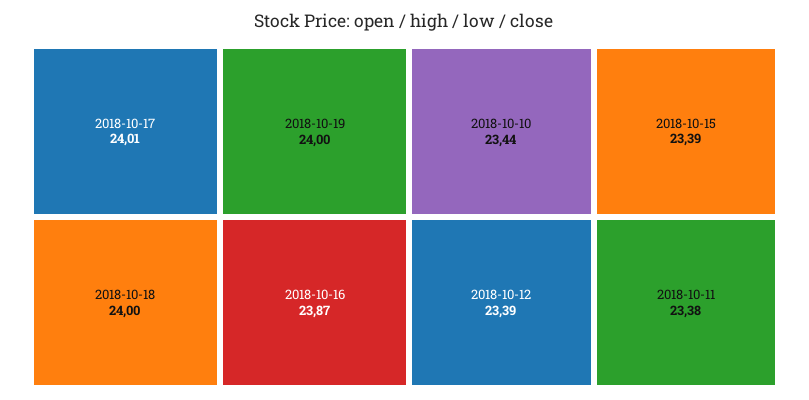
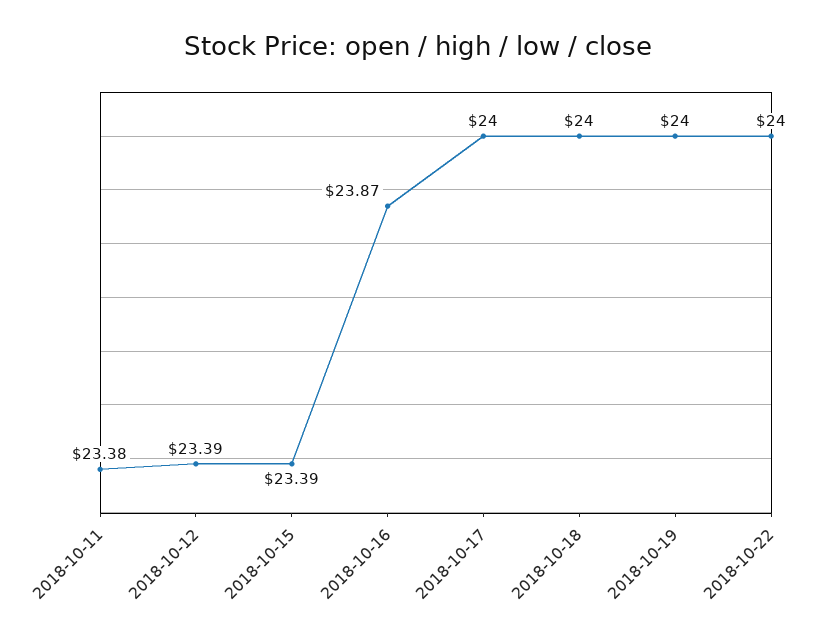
2018-10-17: 24.01 -> 24
2018-10-10: 23.44 -> none
2018-10-22: none -> 24

